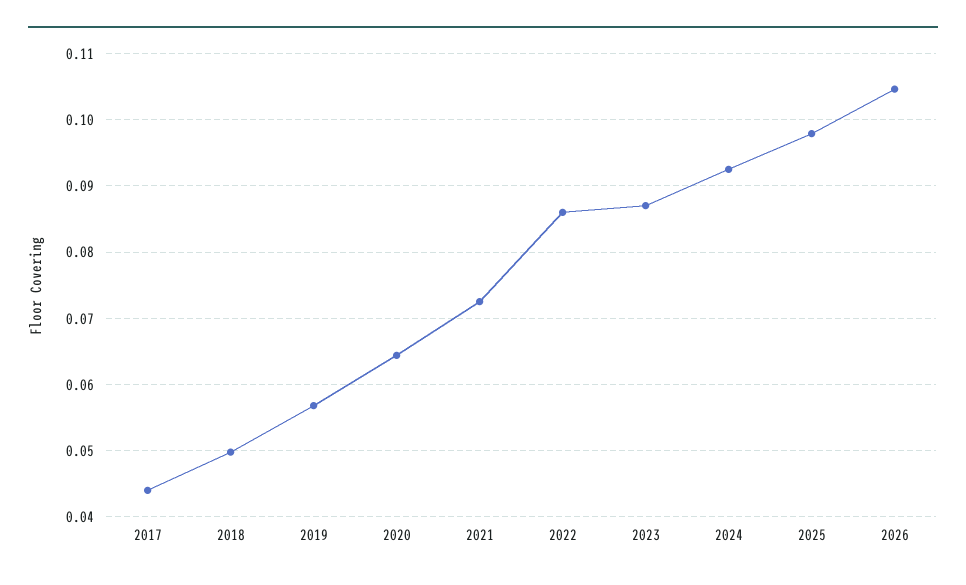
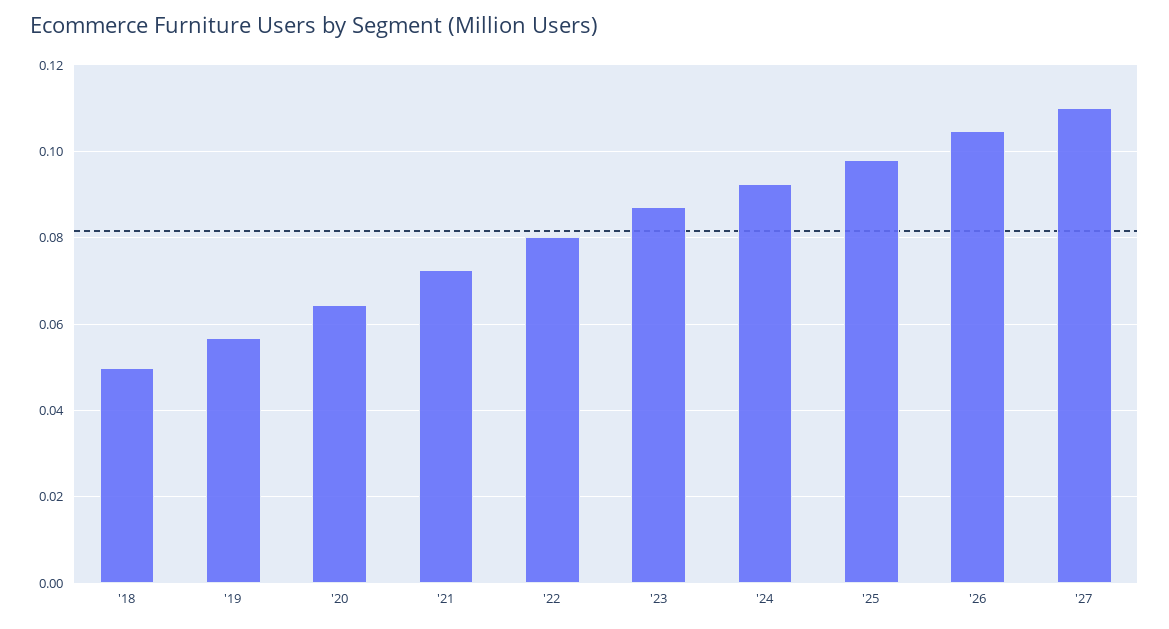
2017: 0.044 -> none
2022: 0.086 -> 0.08
'27: none -> 0.11

